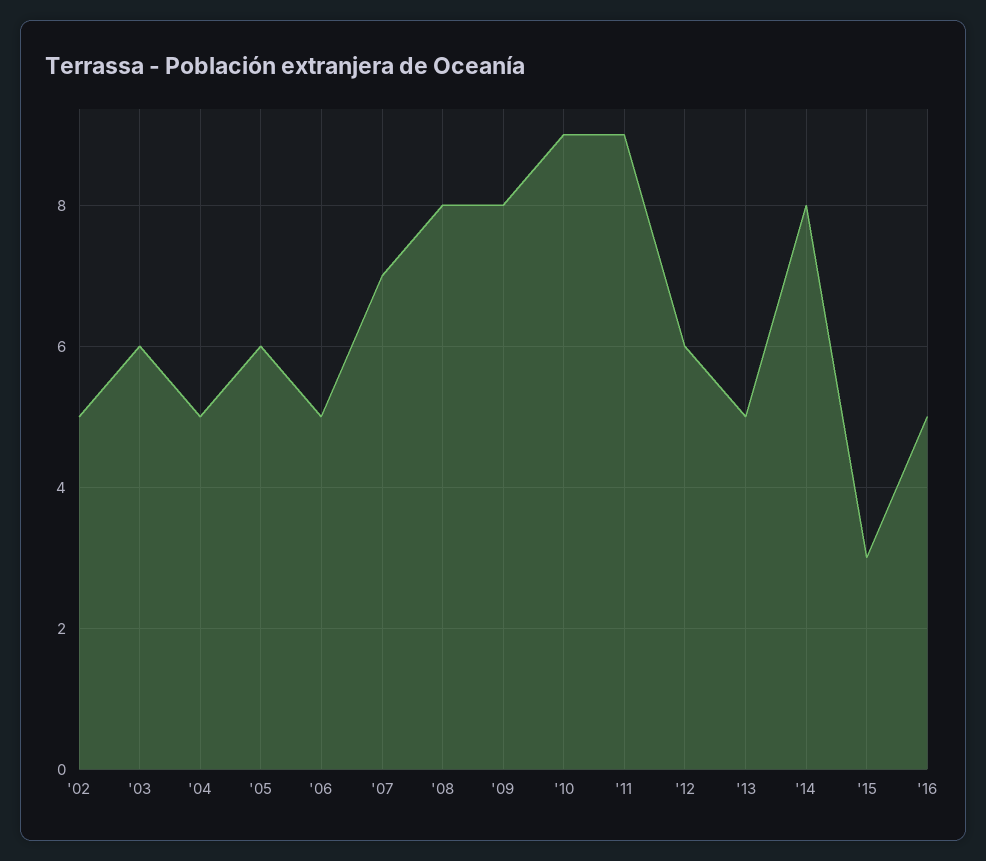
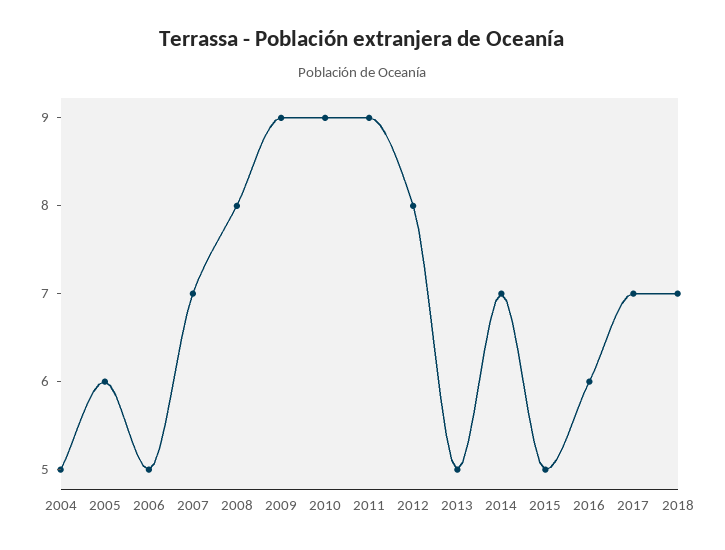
'02: 5 -> none
'03: 6 -> none
'09: 8 -> 9
'12: 6 -> 8
'14: 8 -> 7
'15: 3 -> 5
'16: 5 -> 6
2017: none -> 7
2018: none -> 7

